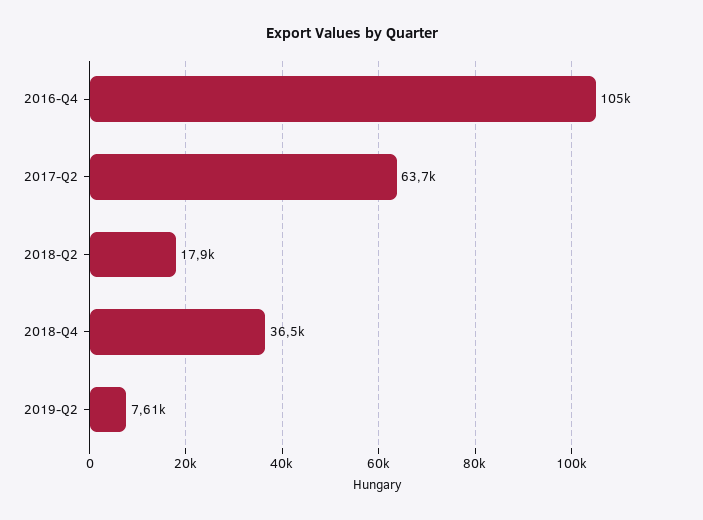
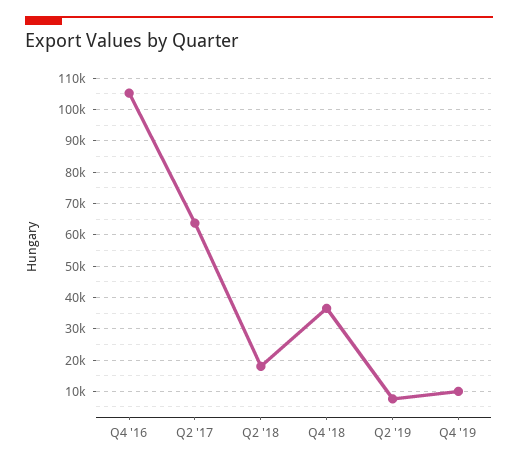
Q4 '19: none -> 10000

